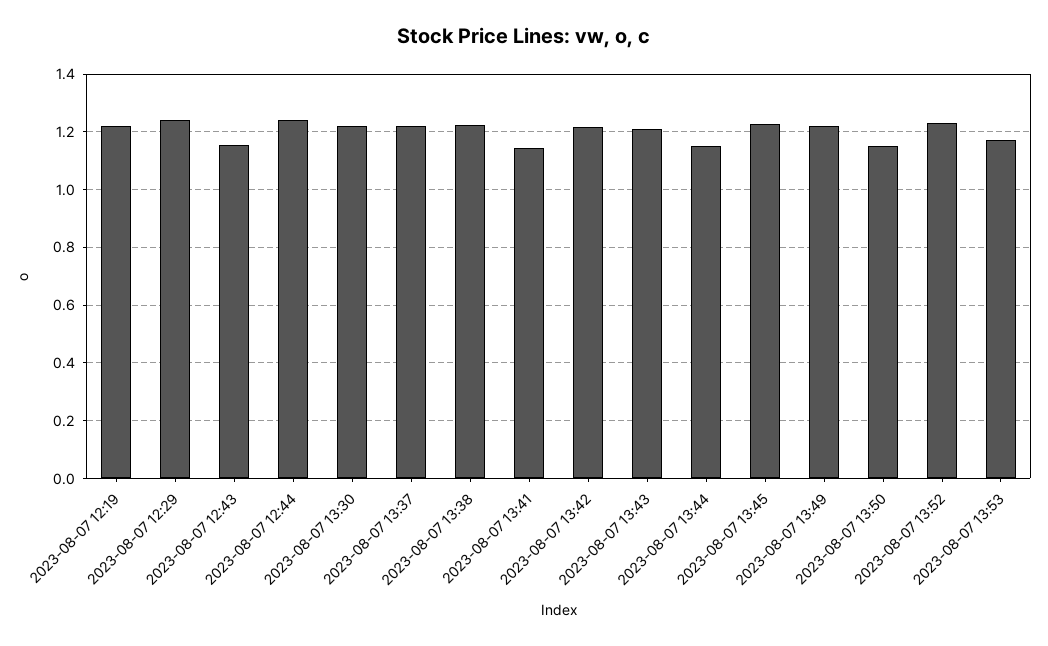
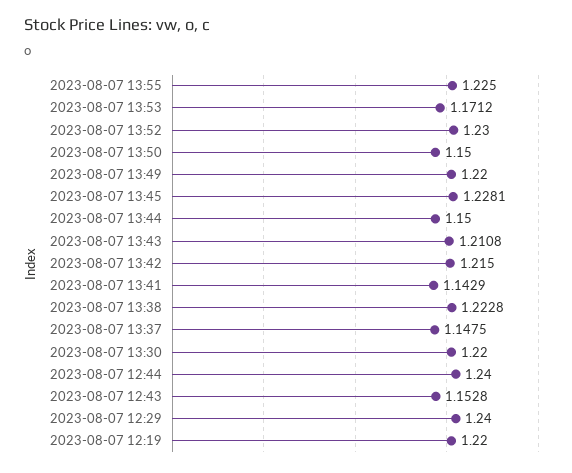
2023-08-07 13:37: 1.225 -> 1.1475
2023-08-07 13:55: none -> 1.225

